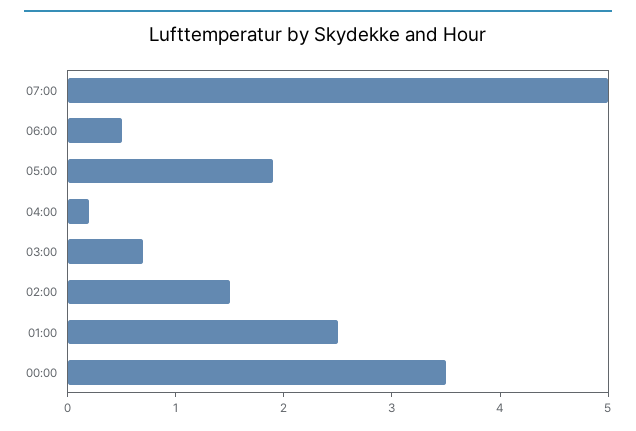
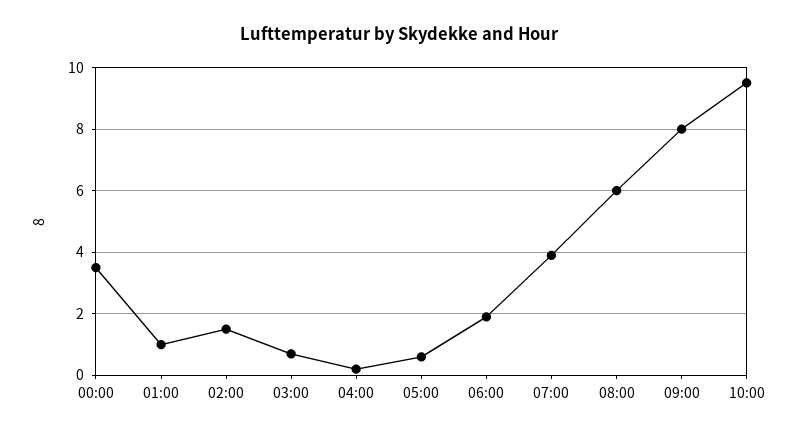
07:00: 5 -> 4
06:00: 0.5 -> 2
05:00: 1.9 -> 0.5
01:00: 2.5 -> 1
08:00: none -> 6
09:00: none -> 8
10:00: none -> 9.5

